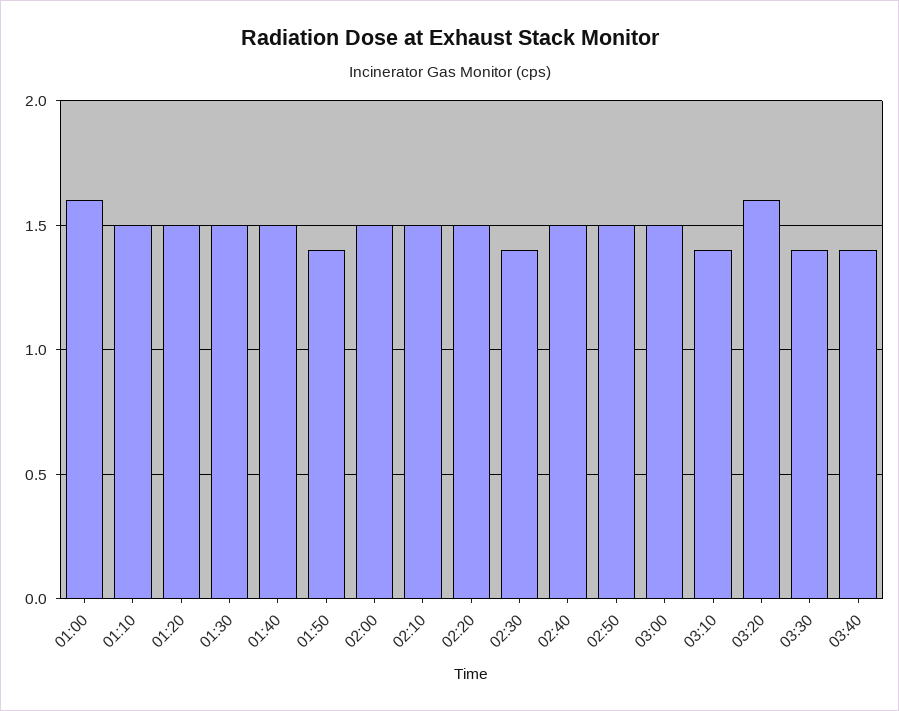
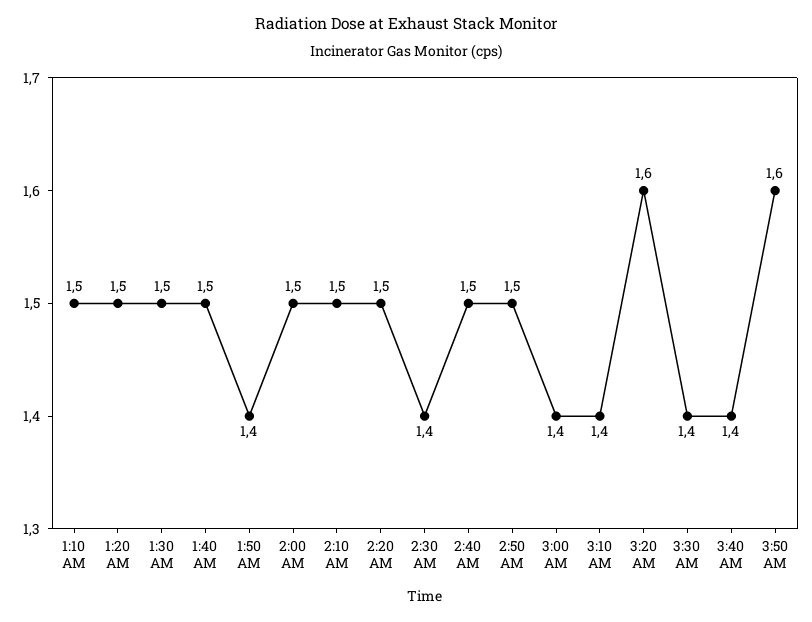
01:00: 1.6 -> none
03:00: 1.5 -> 1.4
3:50 AM: none -> 1.6

